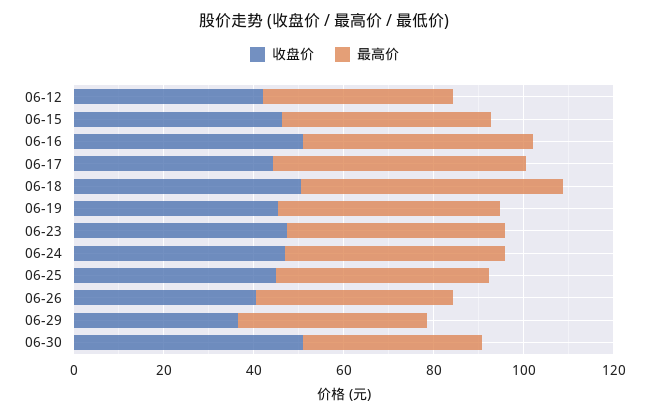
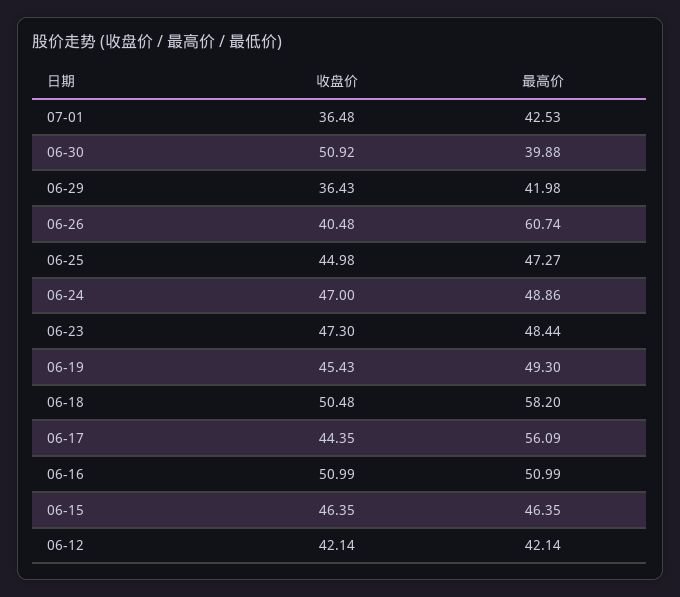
最高价, 06-26: 45 -> 60.74
收盘价, 07-01: none -> 36.48
最高价, 07-01: none -> 42.53

